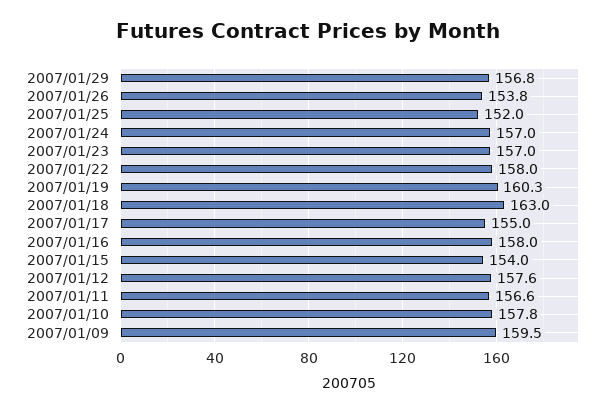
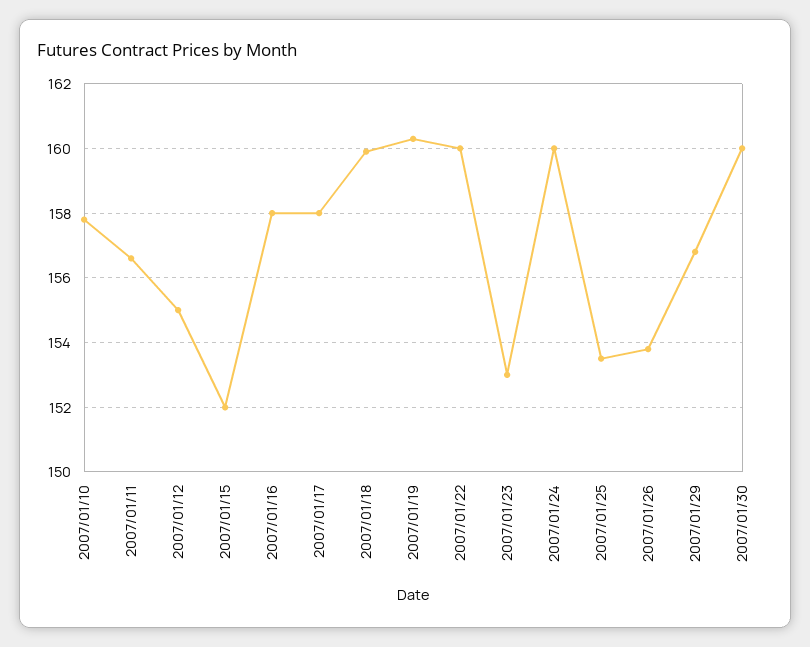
2007/01/25: 152 -> 153.5
2007/01/24: 157 -> 160
2007/01/23: 157 -> 153
2007/01/22: 158 -> 160
2007/01/18: 163 -> 160
2007/01/17: 155 -> 158
2007/01/15: 154 -> 152
2007/01/12: 157.6 -> 155
2007/01/09: 159.5 -> none
2007/01/30: none -> 160

